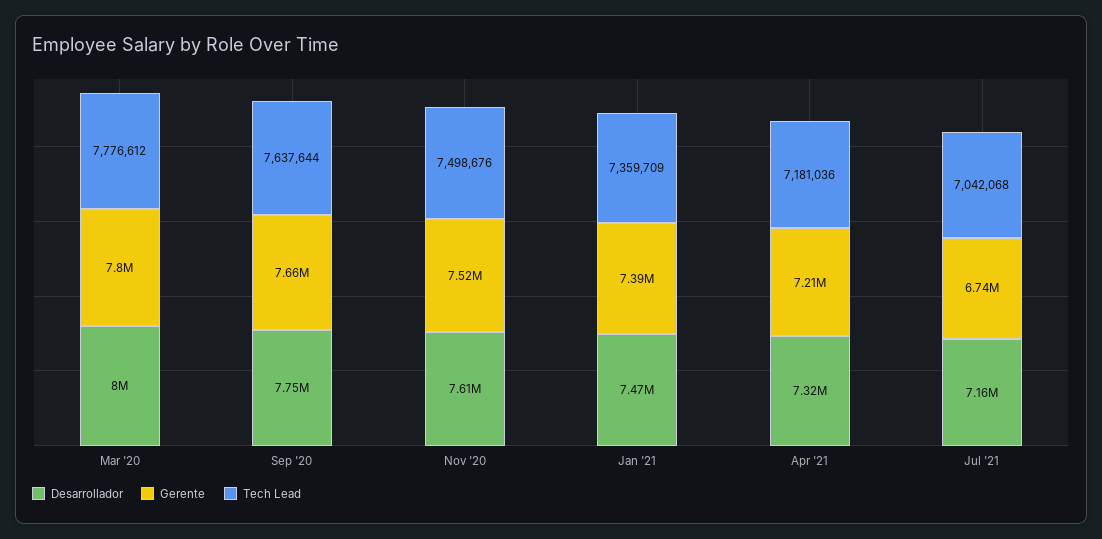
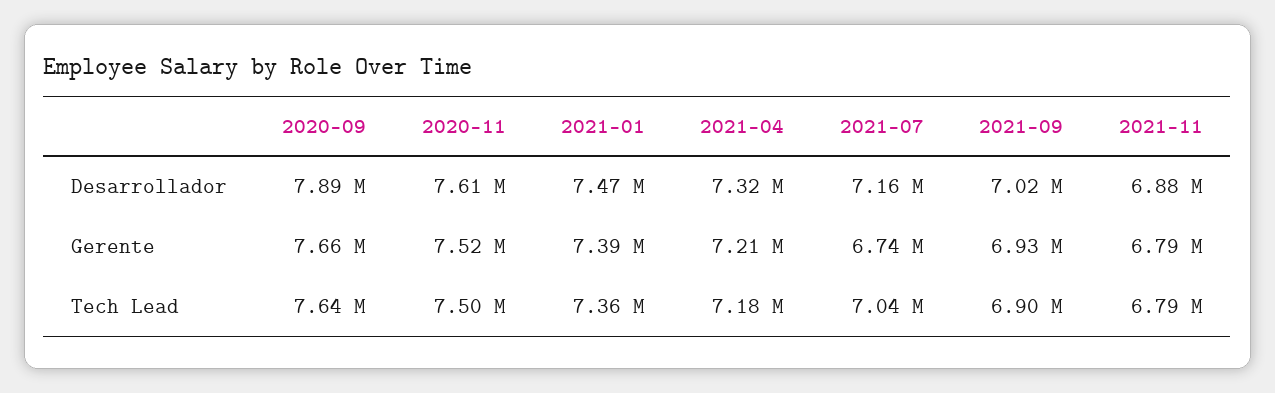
Desarrollador, Mar '20: 8000000 -> none
Gerente, Mar '20: 7800000 -> none
Tech Lead, Mar '20: 7776612 -> none
Desarrollador, Sep '20: 7750000 -> 7890000
Desarrollador, 2021-09: none -> 7020000
Desarrollador, 2021-11: none -> 6880000
Gerente, 2021-09: none -> 6930000
Gerente, 2021-11: none -> 6790000
Tech Lead, 2021-09: none -> 6900000
Tech Lead, 2021-11: none -> 6790000

